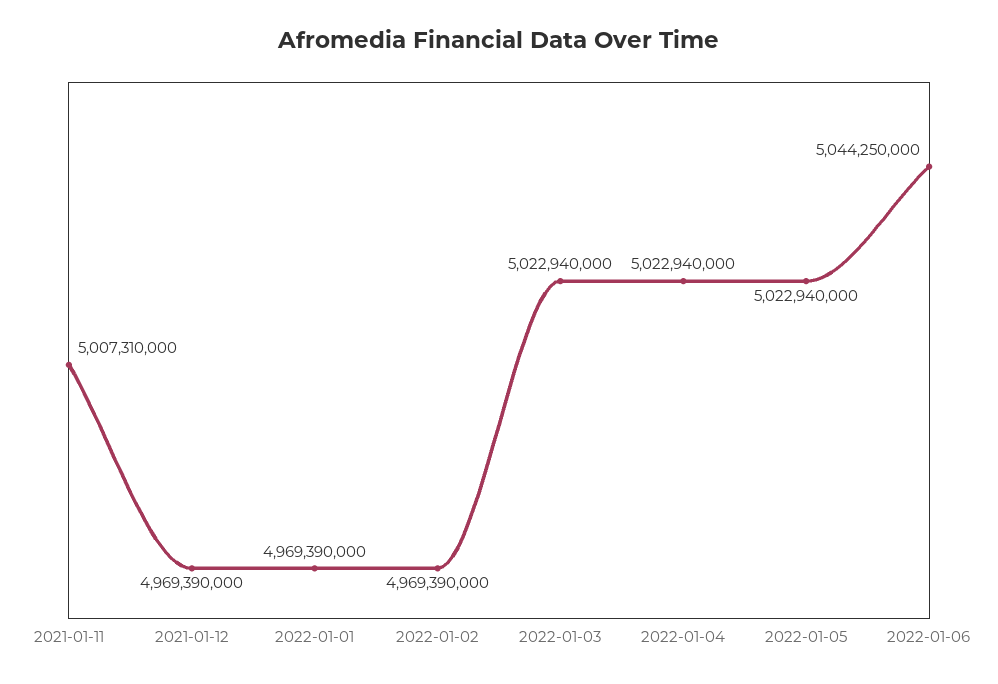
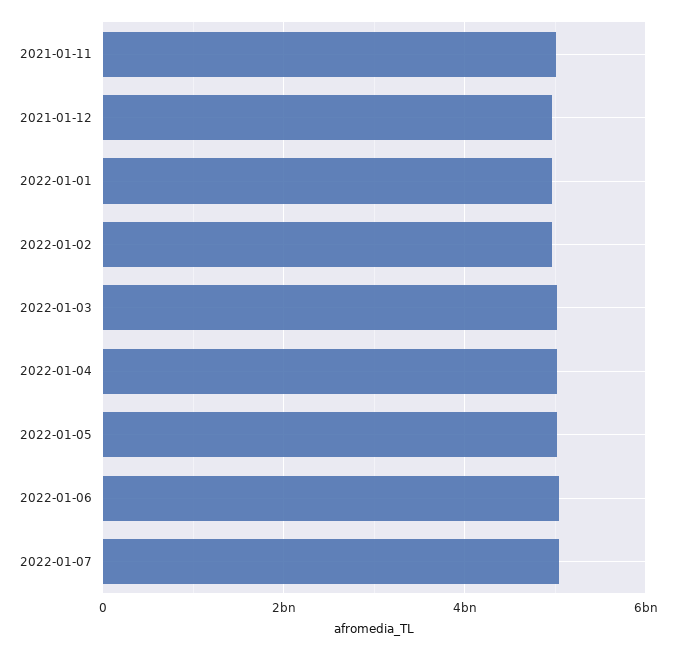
2022-01-07: none -> 5000000000

